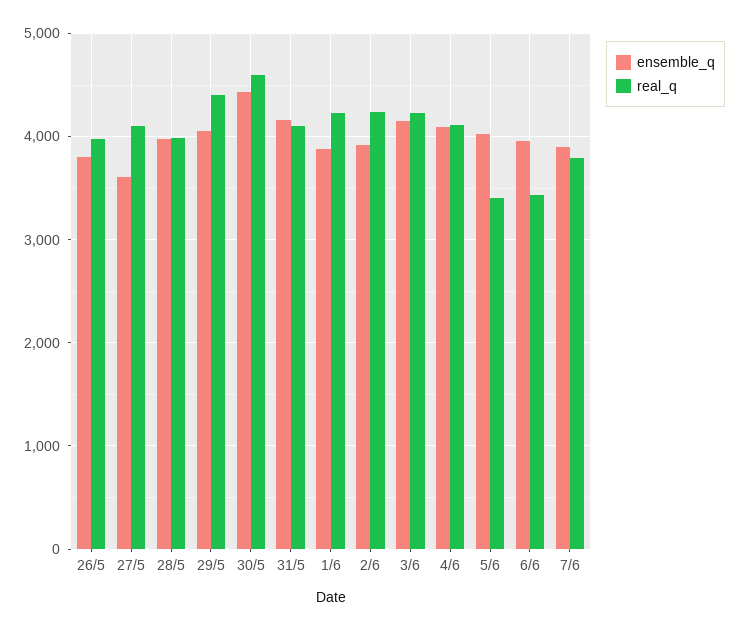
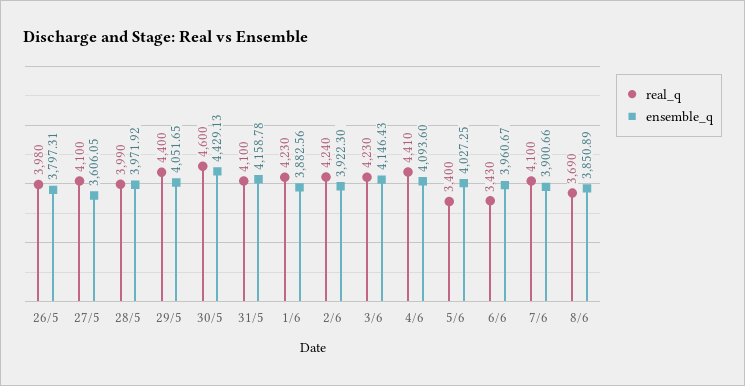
real_q, 4/6: 4100 -> 4410
real_q, 7/6: 3800 -> 4100
real_q, 8/6: none -> 3690
ensemble_q, 8/6: none -> 3850.89

